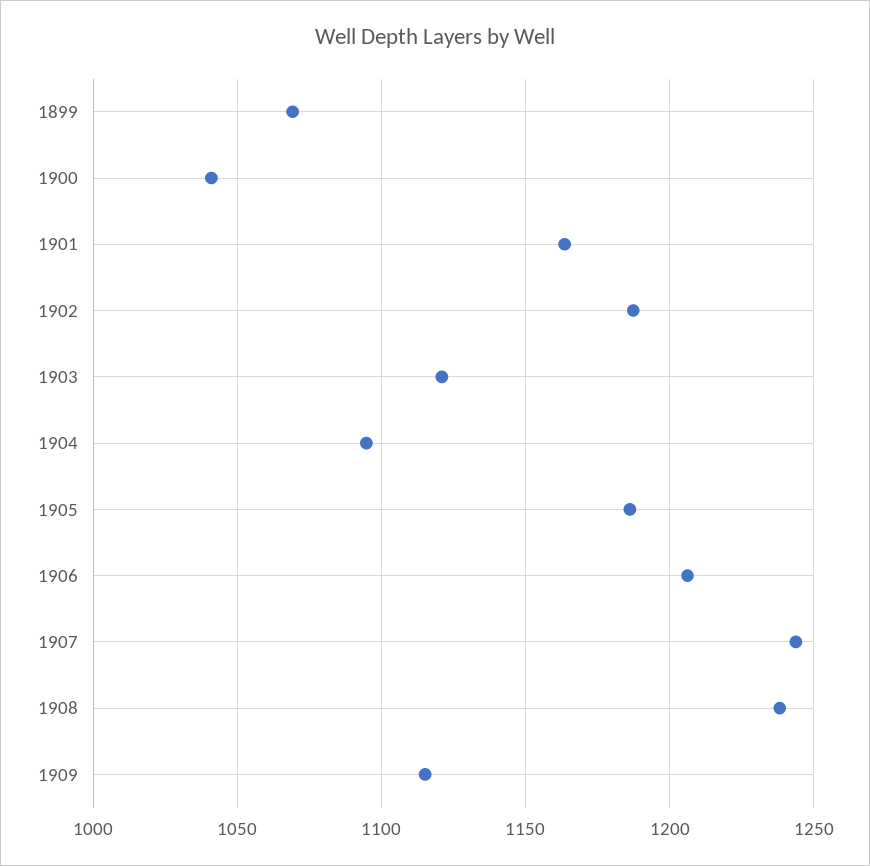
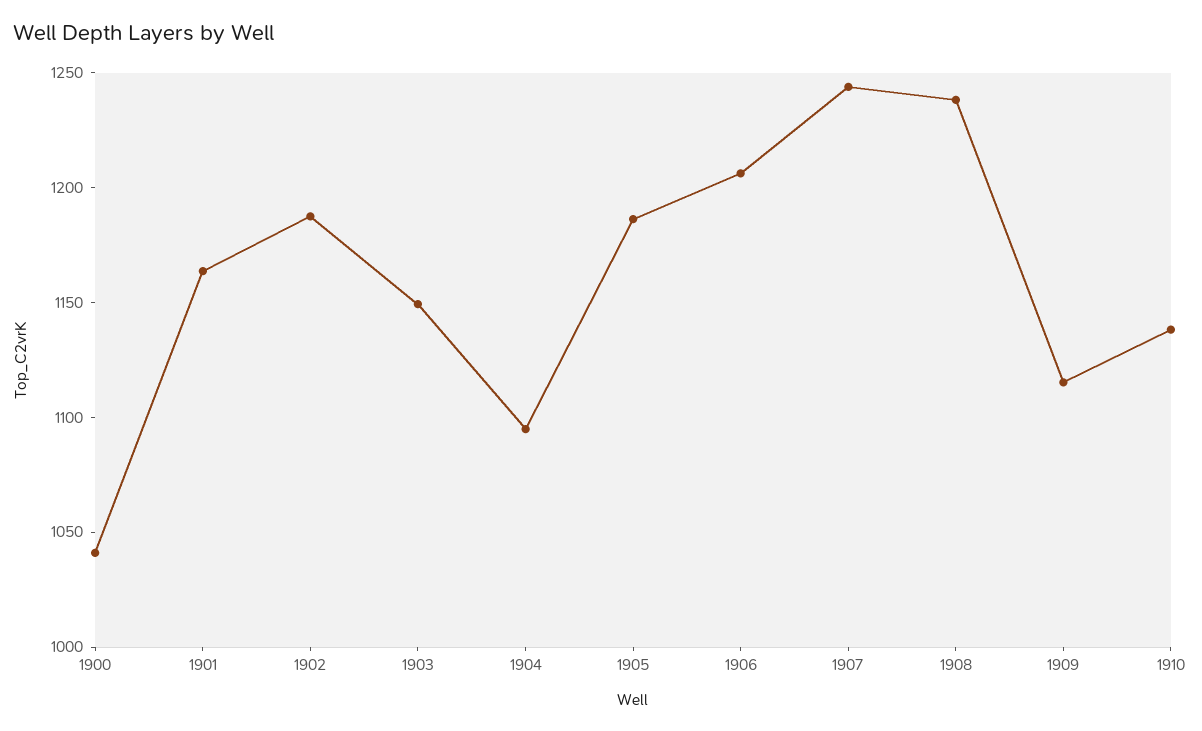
1899: 1070 -> none
1903: 1120 -> 1150
1910: none -> 1140

